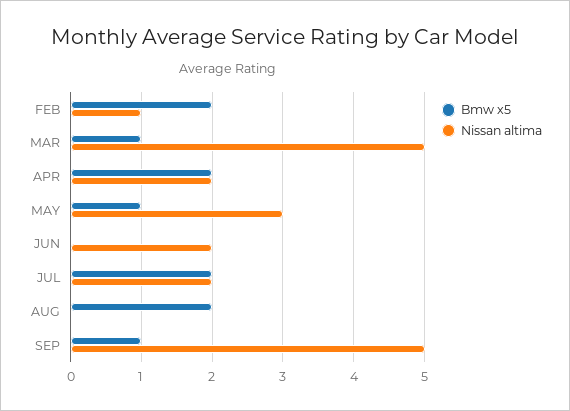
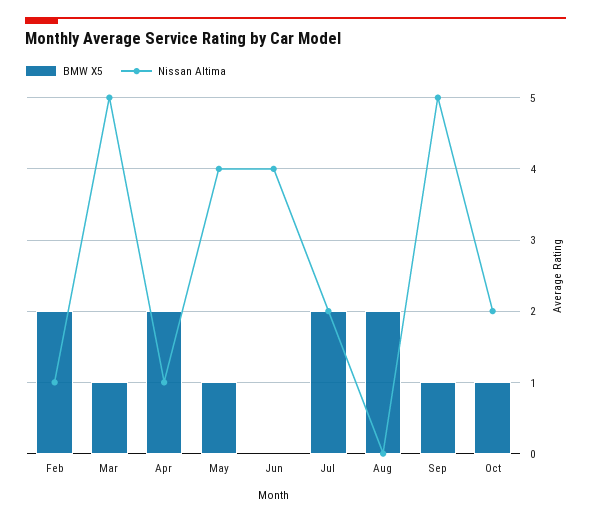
Nissan altima, APR: 2 -> 1
Nissan altima, MAY: 3 -> 4
Nissan altima, JUN: 2 -> 4
Bmw x5, Oct: none -> 1
Nissan altima, Oct: none -> 2

